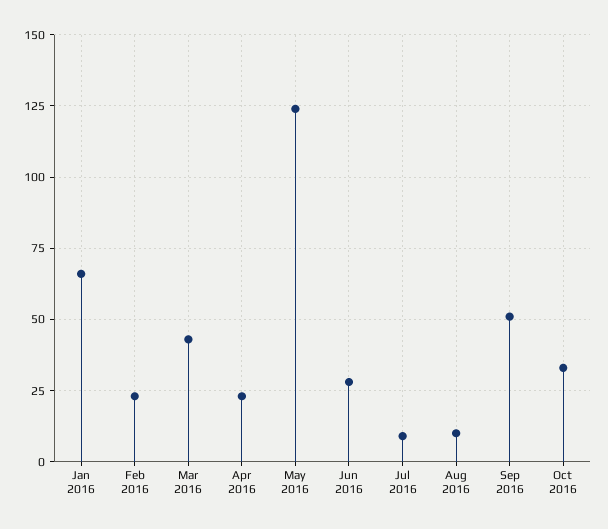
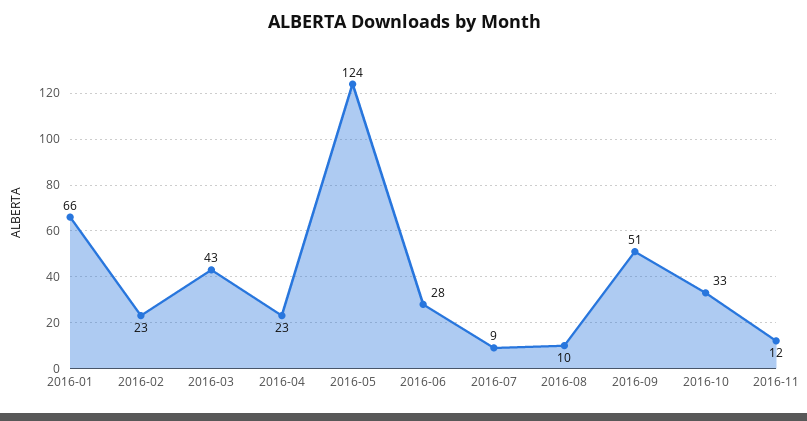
2016-11: none -> 12

